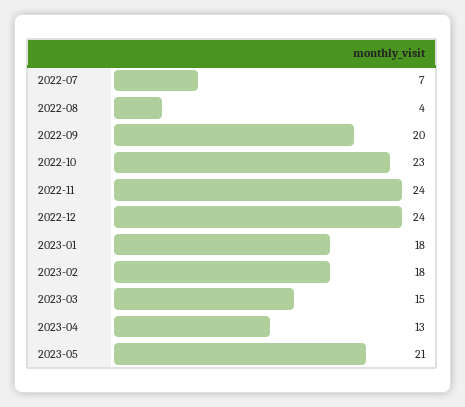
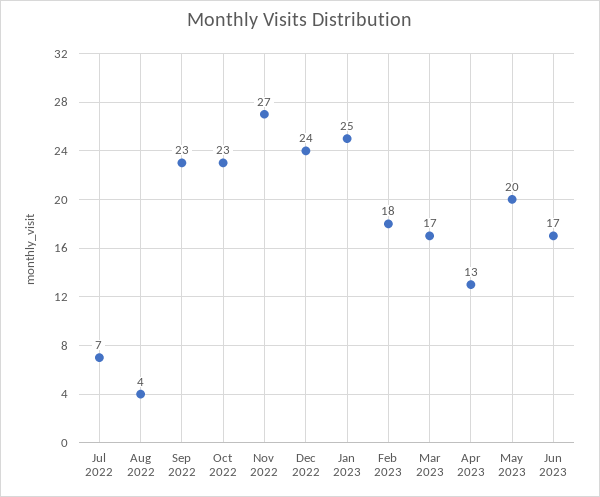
2022-09: 20 -> 23
2022-11: 24 -> 27
2023-01: 18 -> 25
2023-03: 15 -> 17
2023-05: 21 -> 20
Jun 2023: none -> 17

